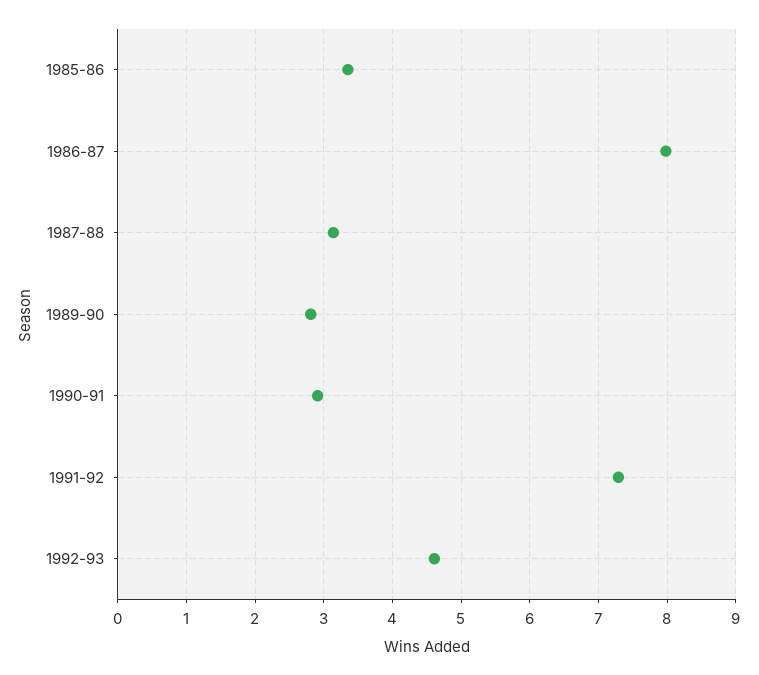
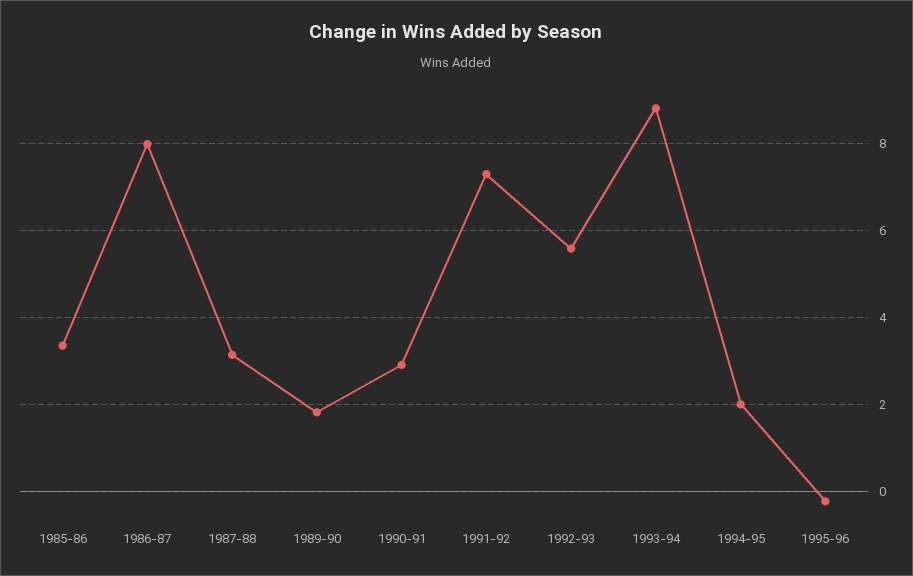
1989-90: 2.8 -> 1.8
1992-93: 4.6 -> 5.6
1993-94: none -> 8.8
1994-95: none -> 2
1995-96: none -> -0.2

